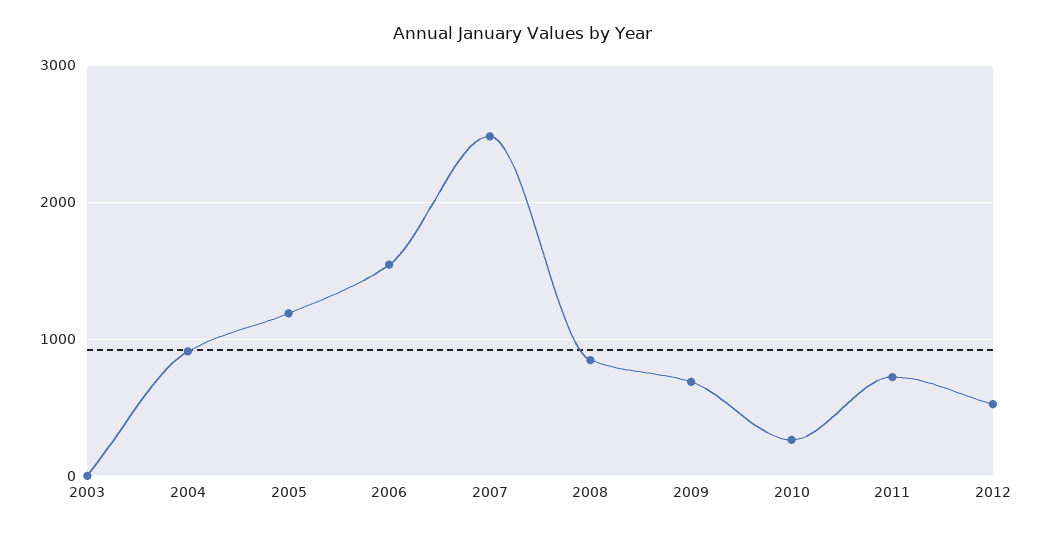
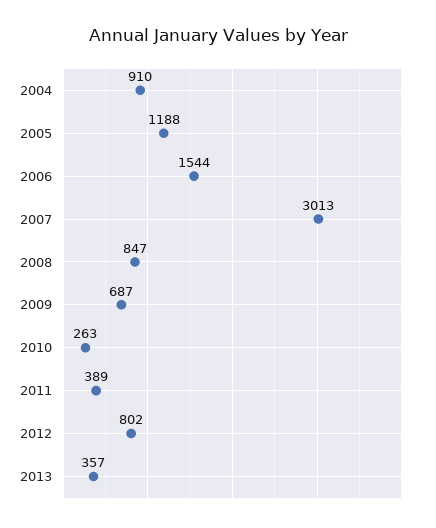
2003: 0 -> none
2007: 2500 -> 3013
2011: 700 -> 389
2012: 500 -> 802
2013: none -> 357

